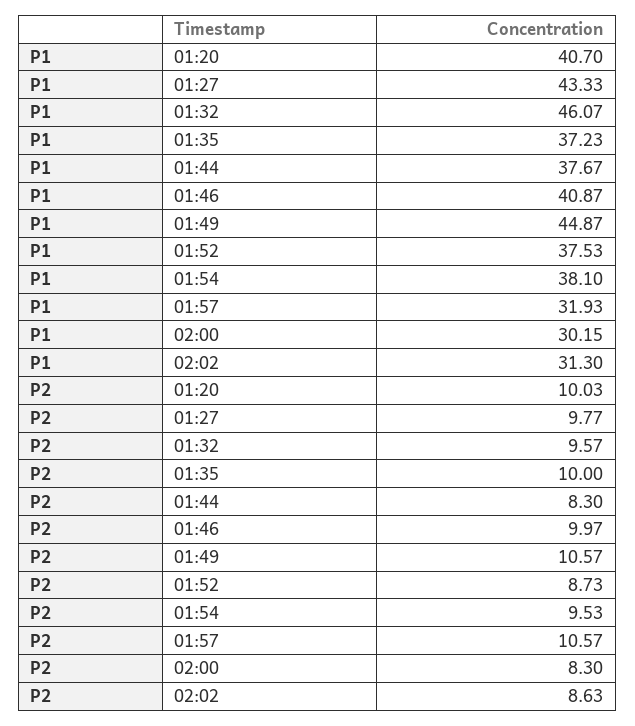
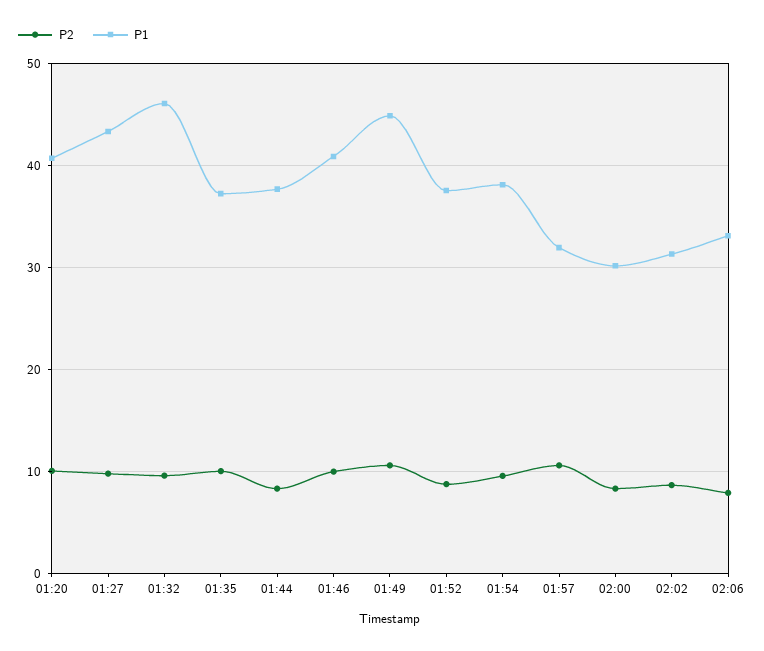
P2, 02:06: none -> 8
P1, 02:06: none -> 33

